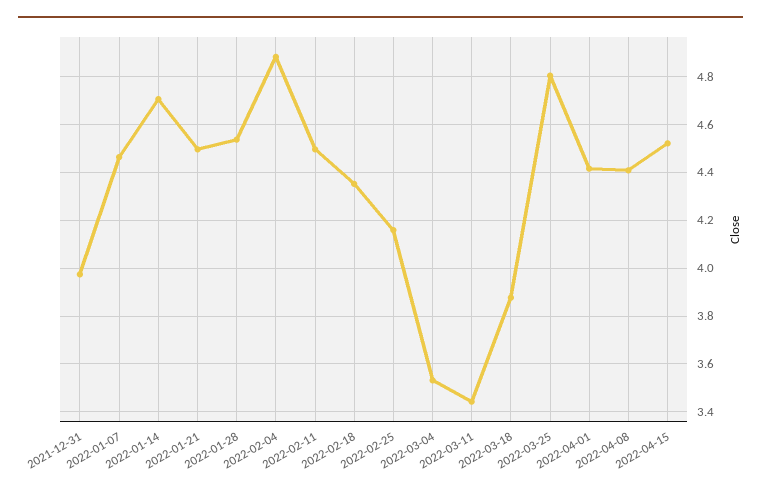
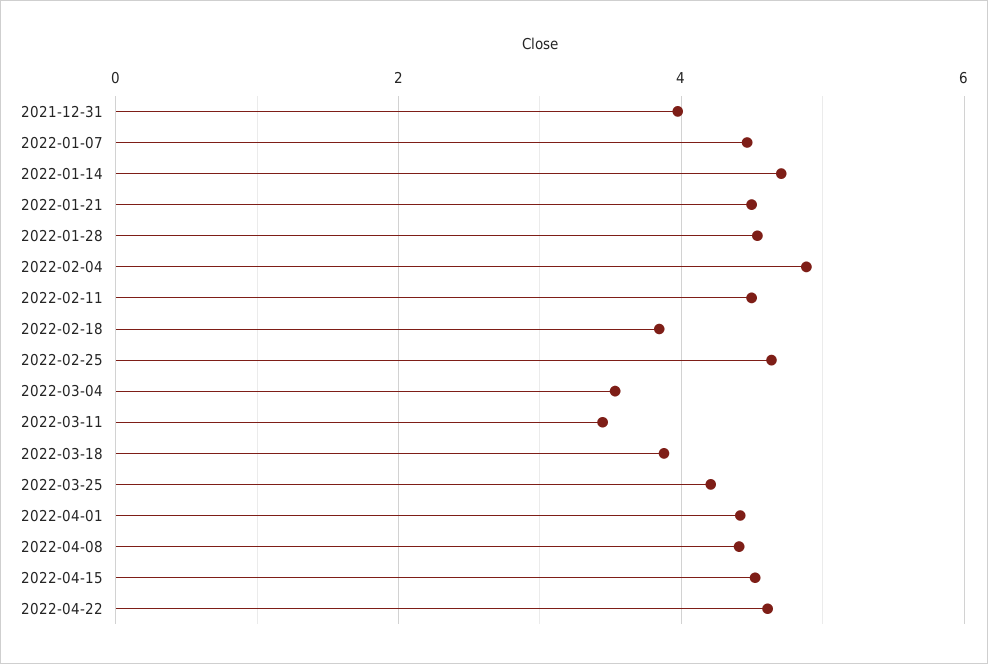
2022-02-18: 4.35 -> 3.8
2022-02-25: 4.15 -> 4.6
2022-03-25: 4.8 -> 4.2
2022-04-22: none -> 4.6

